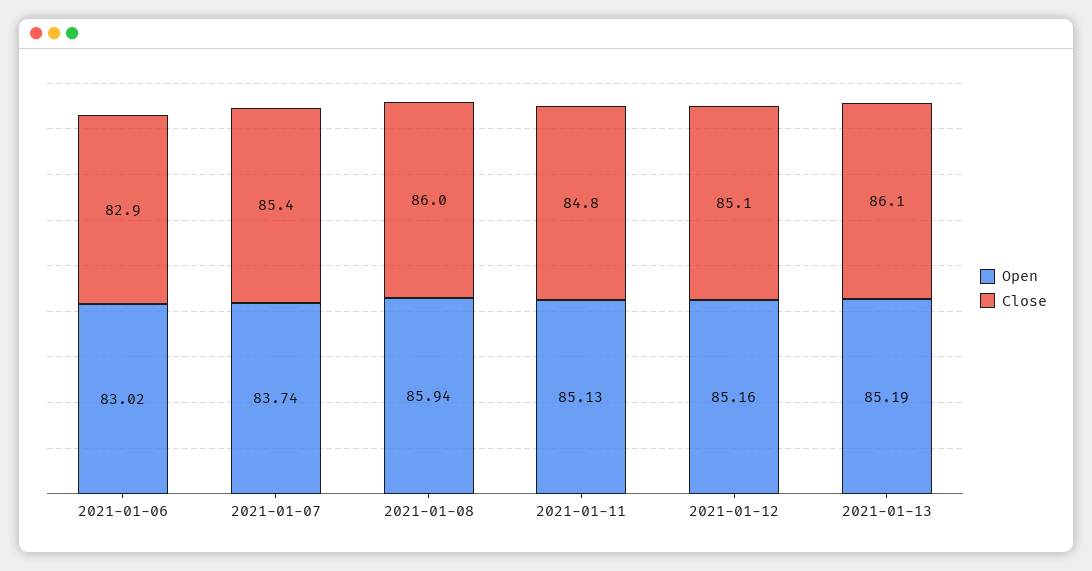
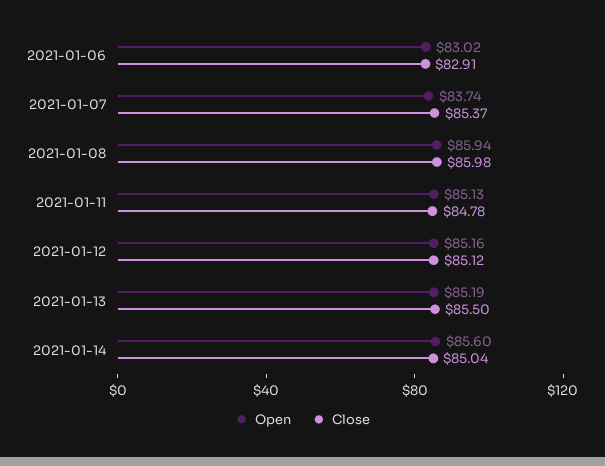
Close, 2021-01-13: 86.1 -> 85.5
Open, 2021-01-14: none -> 85.6
Close, 2021-01-14: none -> 85.04

